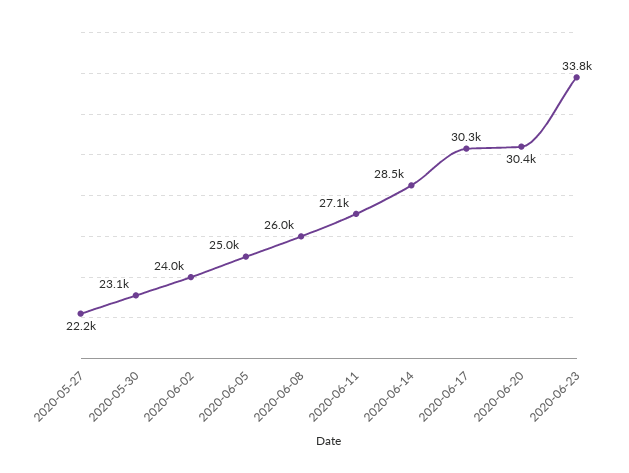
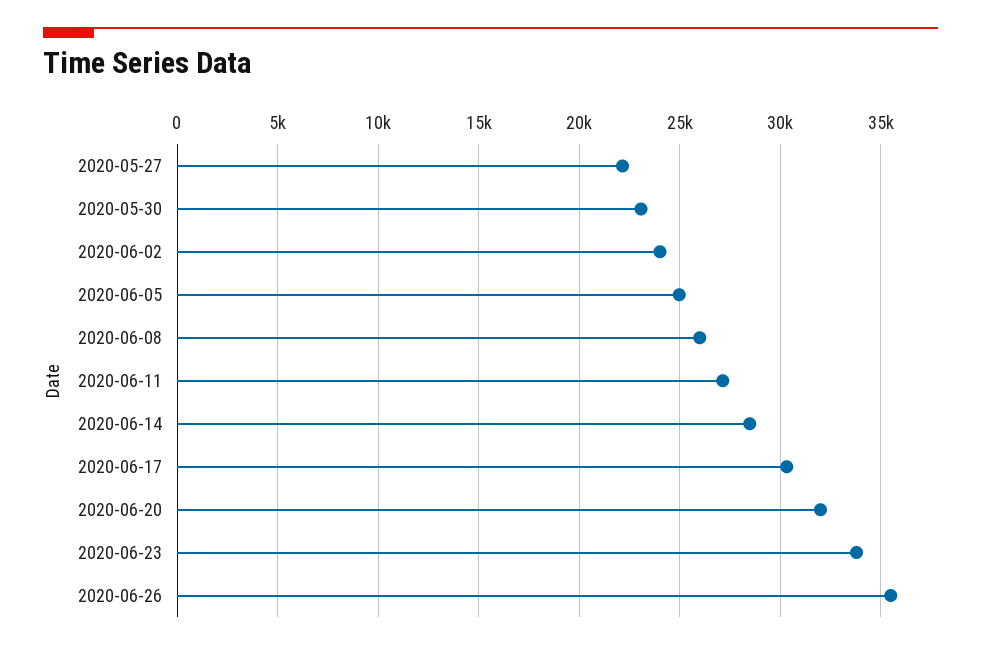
2020-06-20: 30400 -> 32000
2020-06-26: none -> 35500

